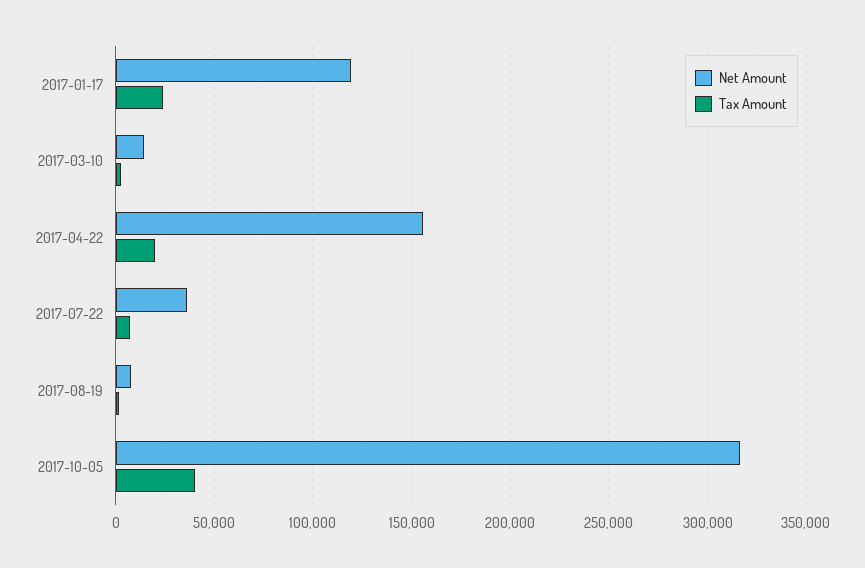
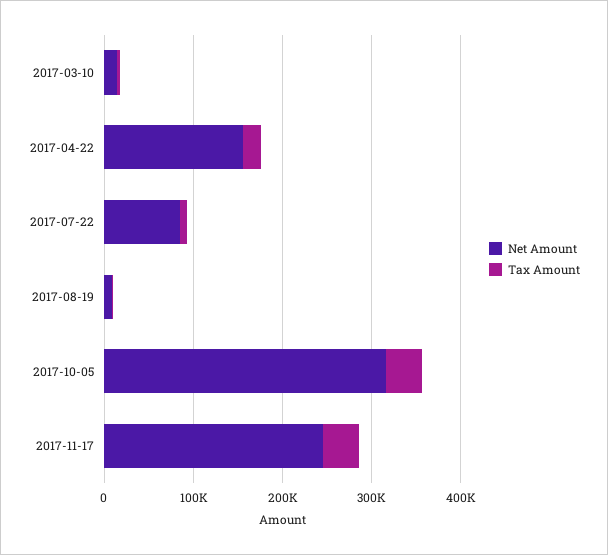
Net Amount, 2017-01-17: 120000 -> none
Tax Amount, 2017-01-17: 25000 -> none
Net Amount, 2017-07-22: 35000 -> 80000
Net Amount, 2017-11-17: none -> 240000
Tax Amount, 2017-11-17: none -> 40000

